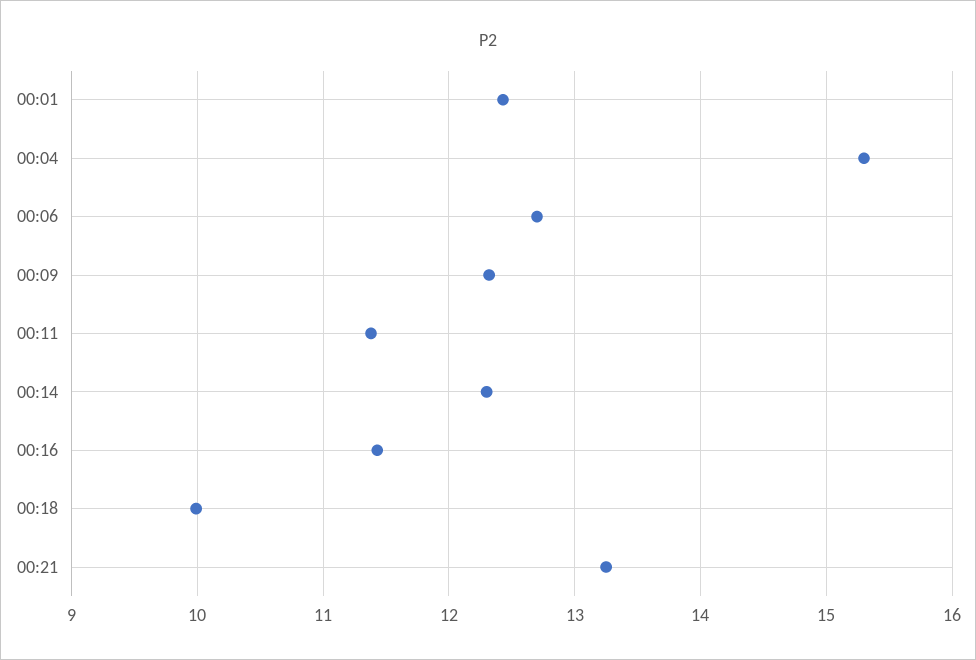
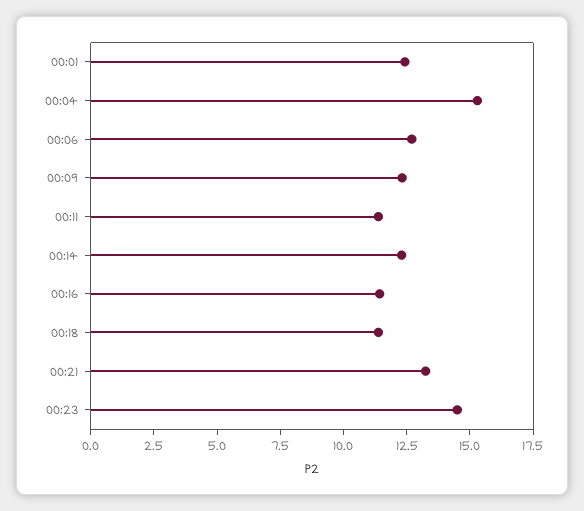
00:18: 10 -> 11.5
00:23: none -> 14.5

